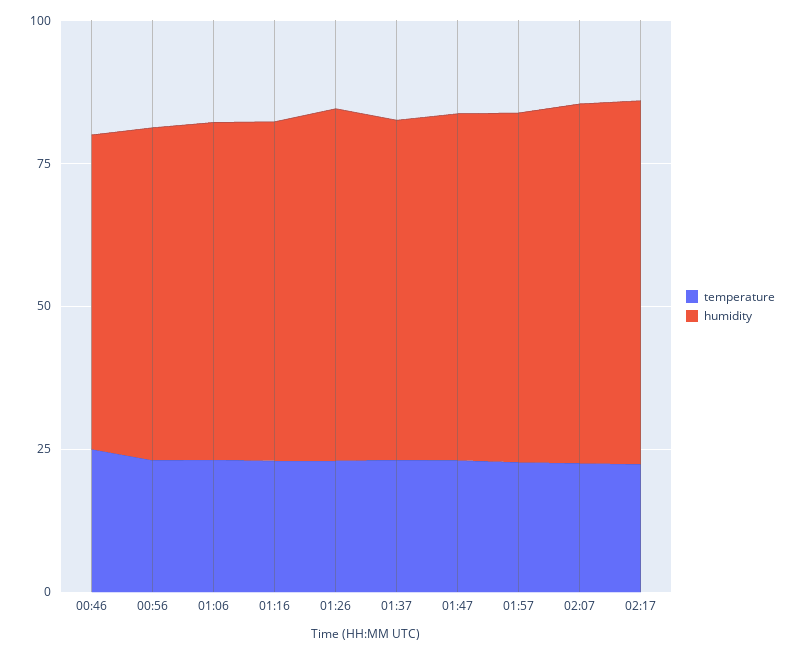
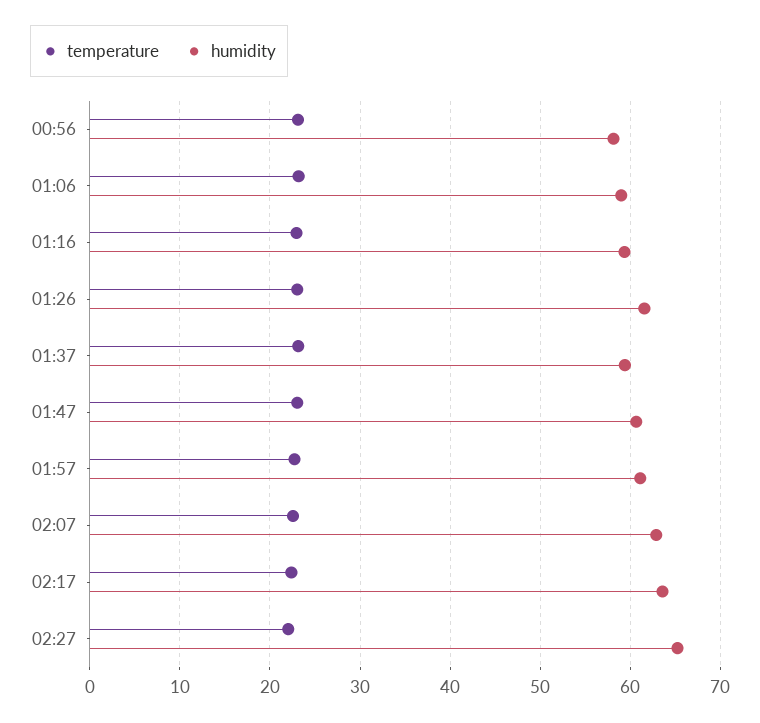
temperature, 00:46: 25 -> none
humidity, 00:46: 55 -> none
temperature, 02:27: none -> 22
humidity, 02:27: none -> 65

